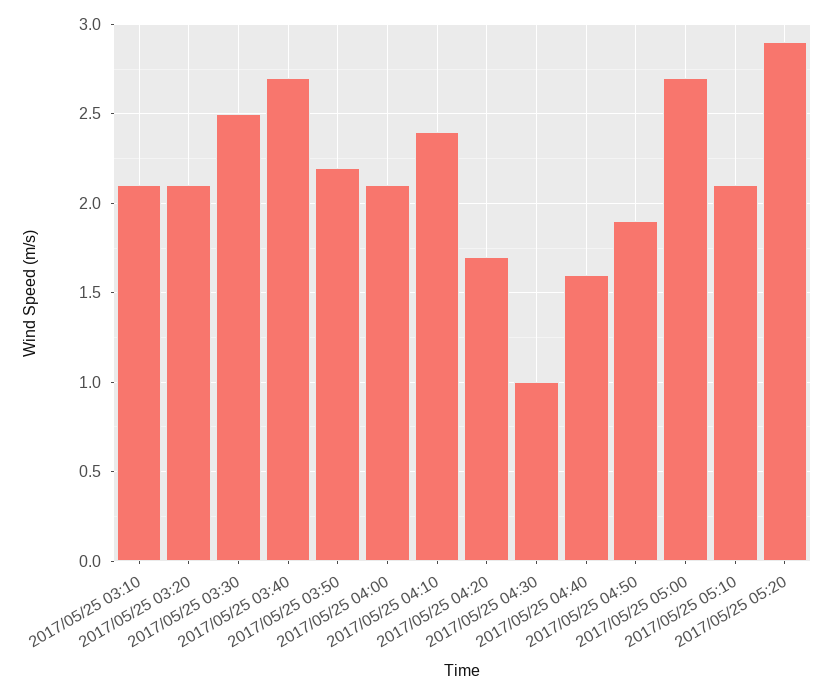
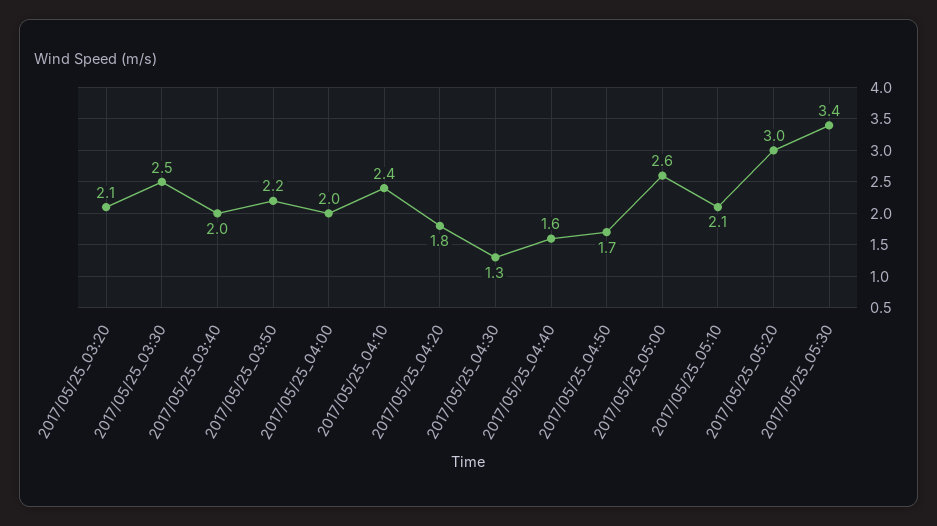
2017/05/25 03:10: 2.1 -> none
2017/05/25 03:40: 2.7 -> 2
2017/05/25 04:00: 2.1 -> 2
2017/05/25 04:20: 1.7 -> 1.8
2017/05/25 04:30: 1 -> 1.3
2017/05/25 04:50: 1.9 -> 1.7
2017/05/25 05:00: 2.7 -> 2.6
2017/05/25 05:20: 2.9 -> 3
2017/05/25_05:30: none -> 3.4

